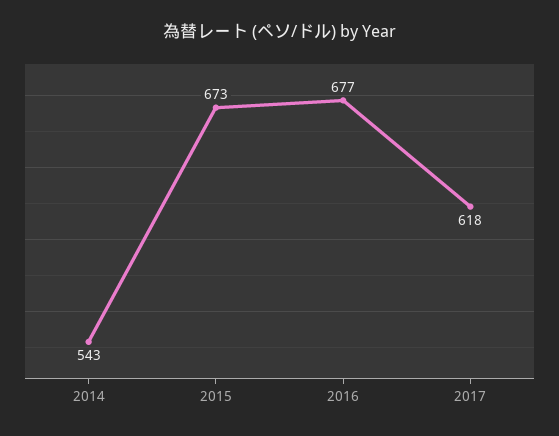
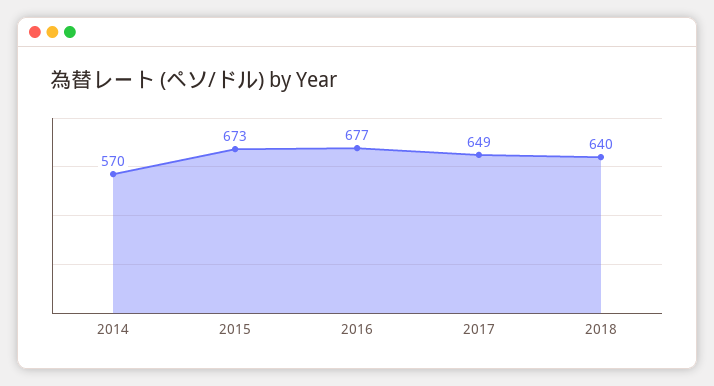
2014: 543 -> 570
2017: 618 -> 649
2018: none -> 640

